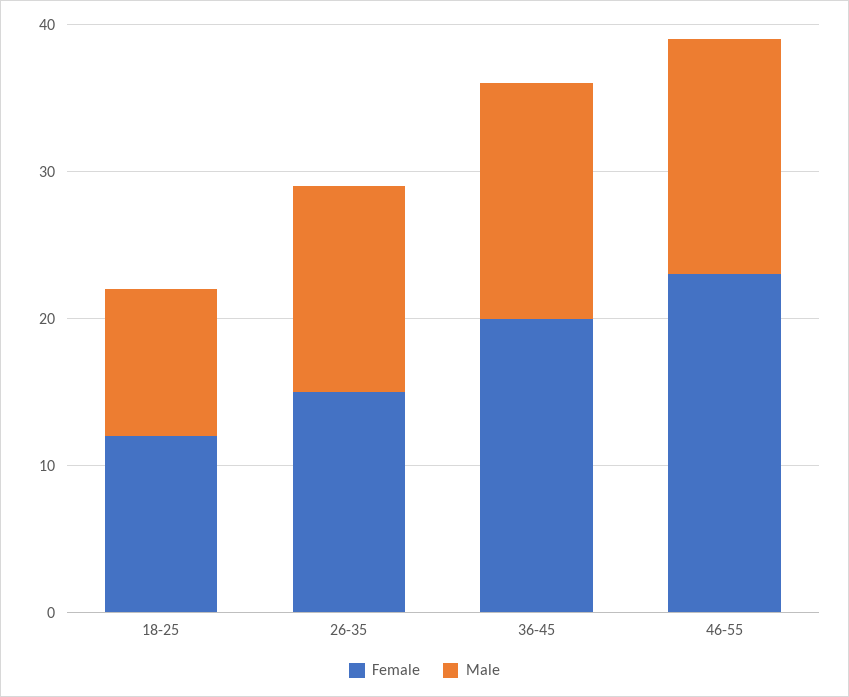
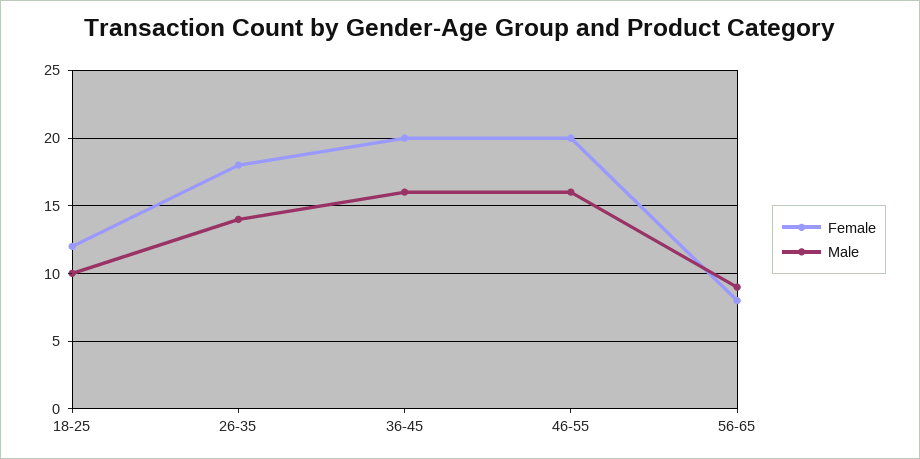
Female, 26-35: 15 -> 18
Female, 46-55: 23 -> 20
Female, 56-65: none -> 8
Male, 56-65: none -> 9

